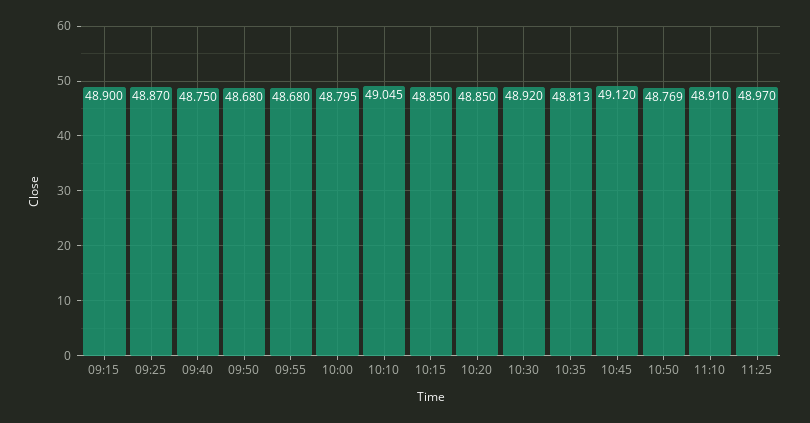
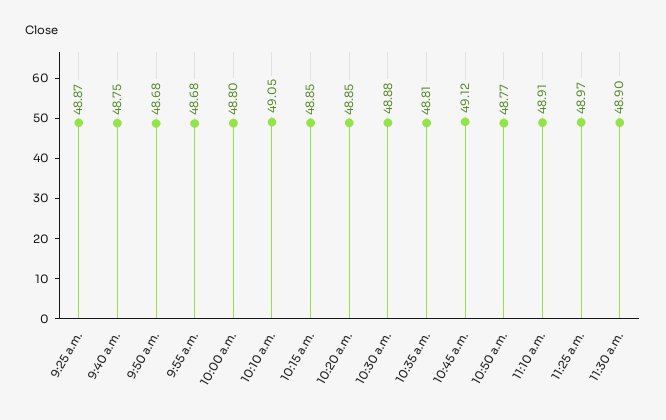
09:15: 48.9 -> none
10:30: 48.92 -> 48.88
11:30 a.m.: none -> 48.9

